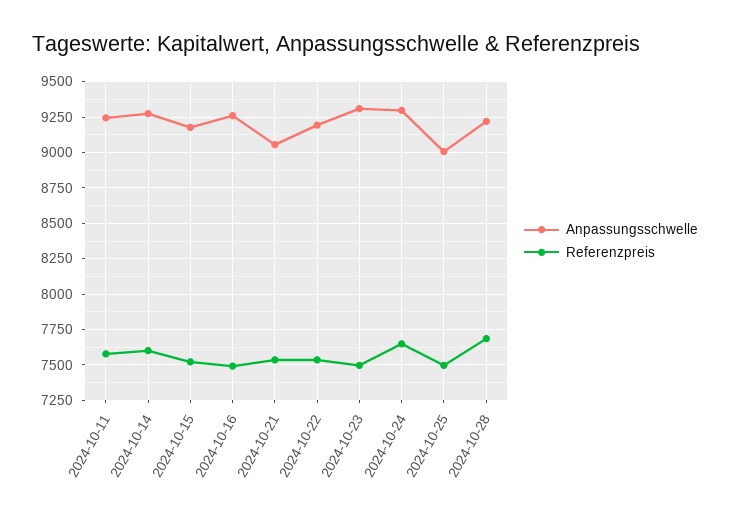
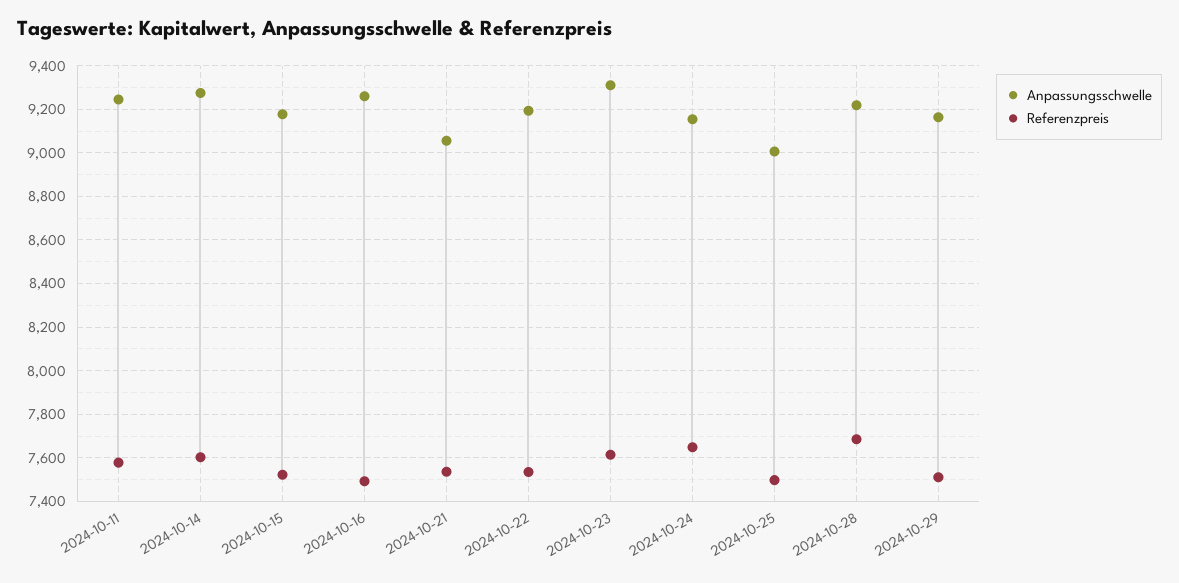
Referenzpreis, 2024-10-23: 7500 -> 7600
Anpassungsschwelle, 2024-10-24: 9300 -> 9150
Anpassungsschwelle, 2024-10-29: none -> 9150
Referenzpreis, 2024-10-29: none -> 7500

